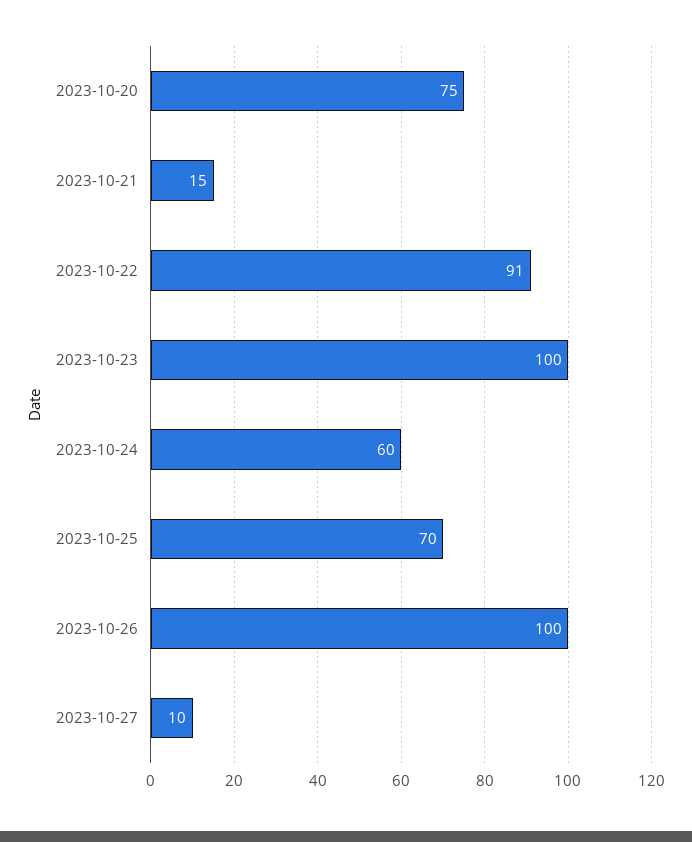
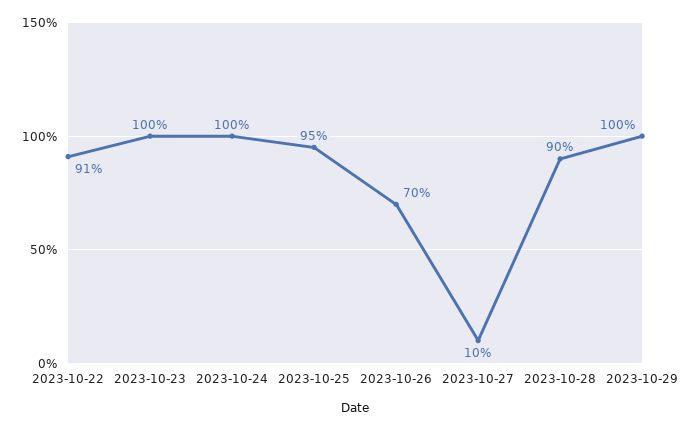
2023-10-20: 75 -> none
2023-10-21: 15 -> none
2023-10-24: 60 -> 100
2023-10-25: 70 -> 95
2023-10-26: 100 -> 70
2023-10-28: none -> 90
2023-10-29: none -> 100

